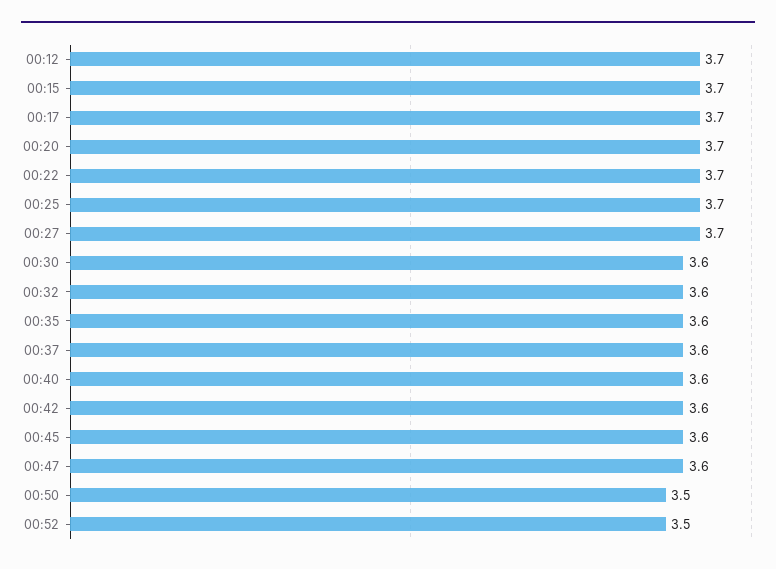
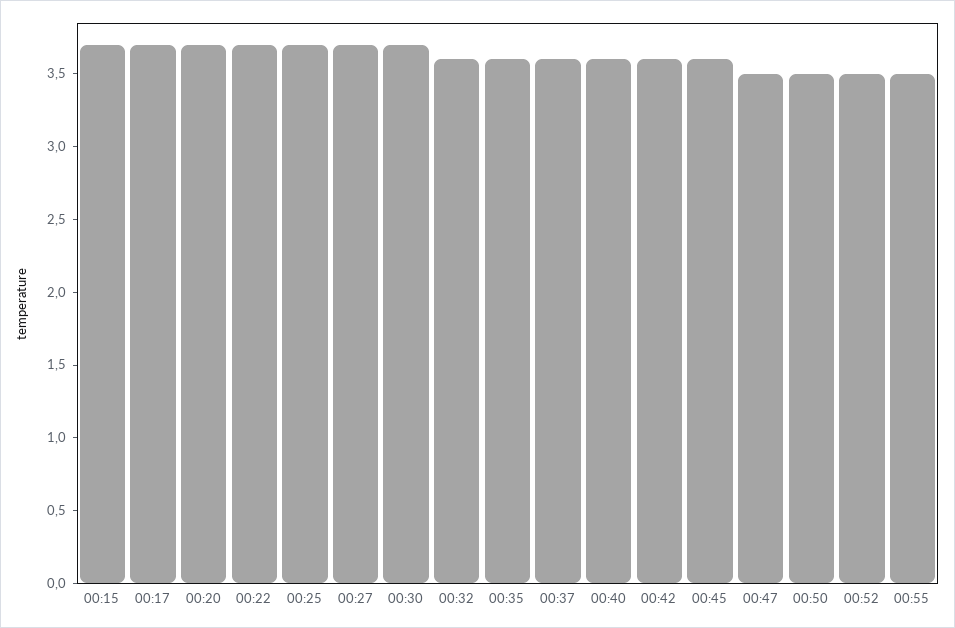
00:12: 3.7 -> none
00:30: 3.6 -> 3.7
00:47: 3.6 -> 3.5
00:55: none -> 3.5

